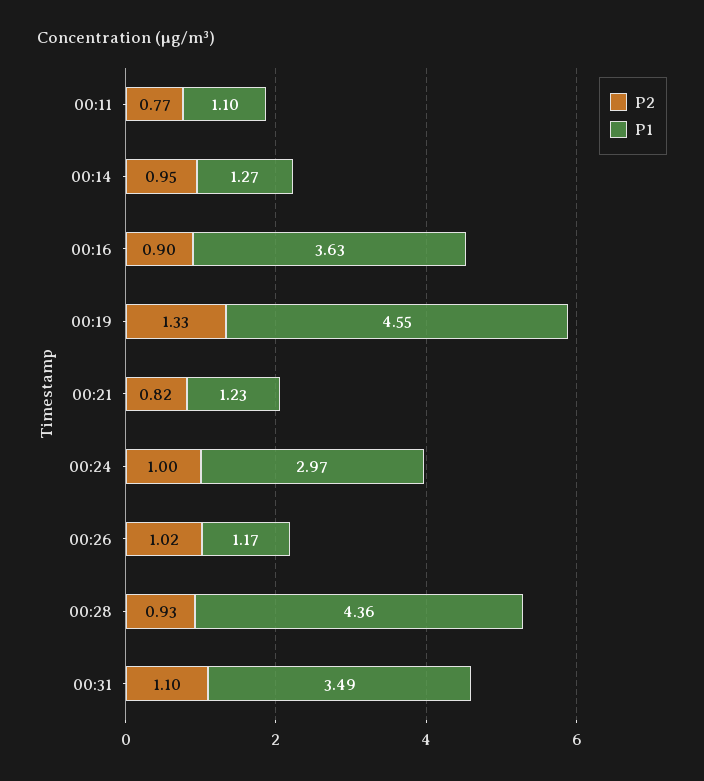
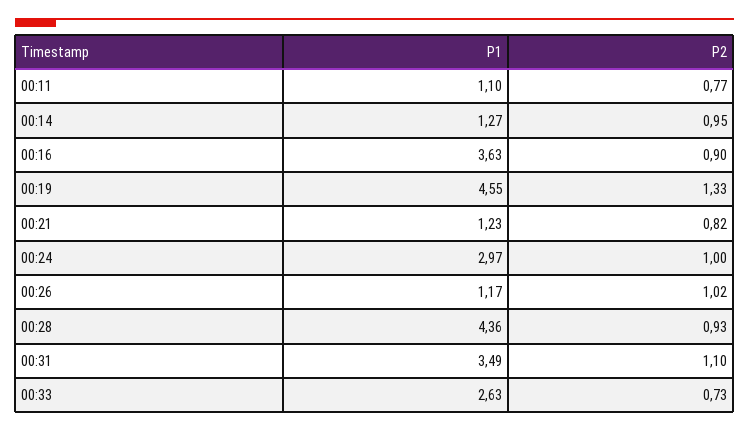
P1, 00:33: none -> 2.63
P2, 00:33: none -> 0.73

